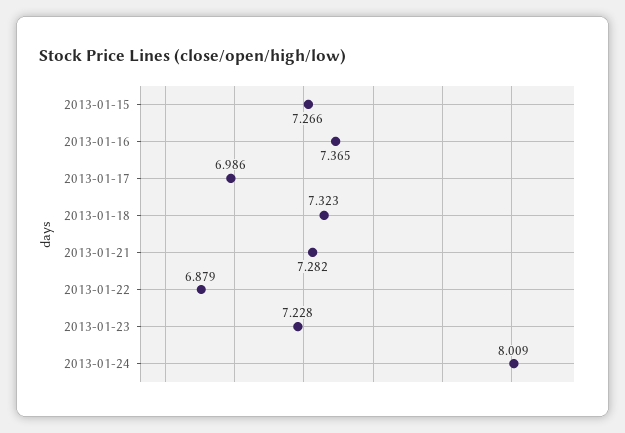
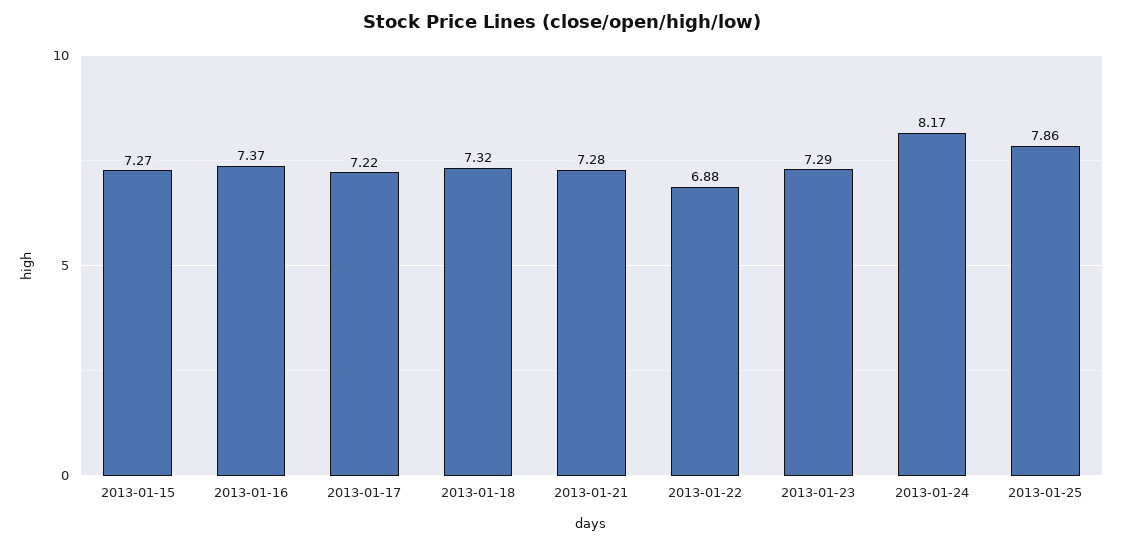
2013-01-17: 6.986 -> 7.22
2013-01-23: 7.228 -> 7.29
2013-01-24: 8.009 -> 8.17
2013-01-25: none -> 7.86

